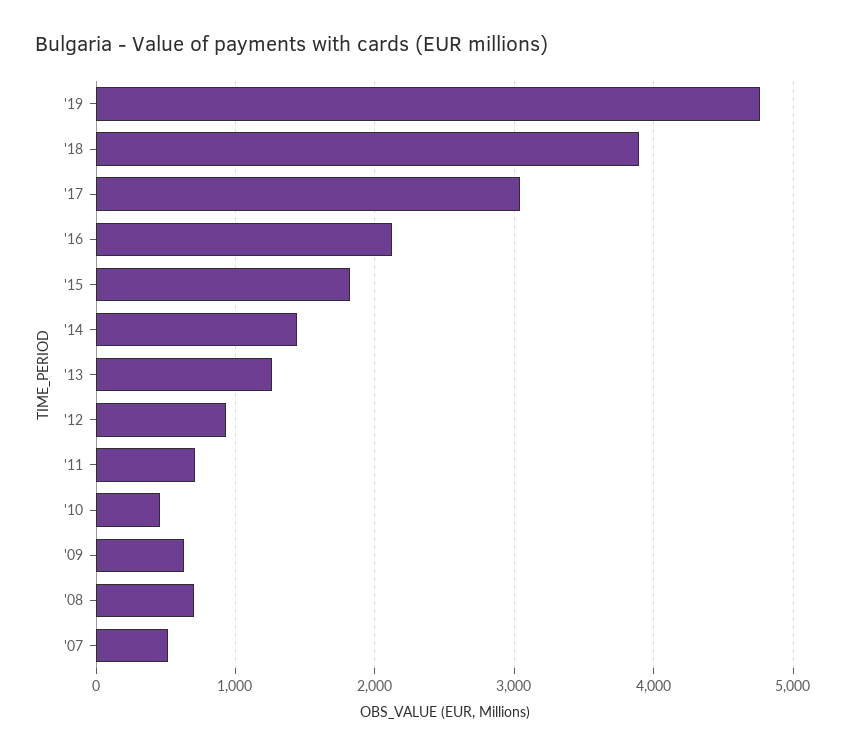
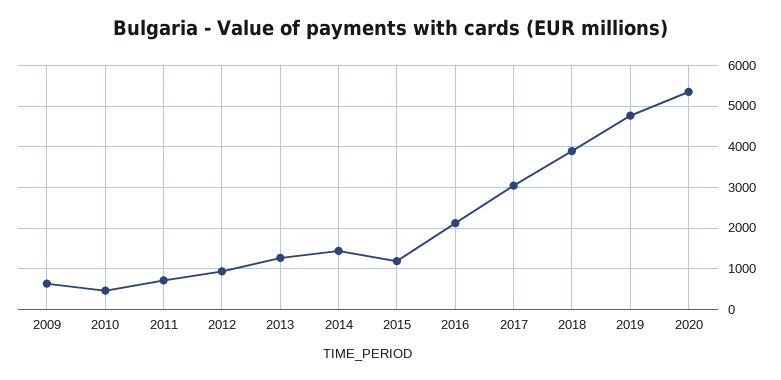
'15: 1800 -> 1200
'08: 700 -> none
'07: 500 -> none
2020: none -> 5400

